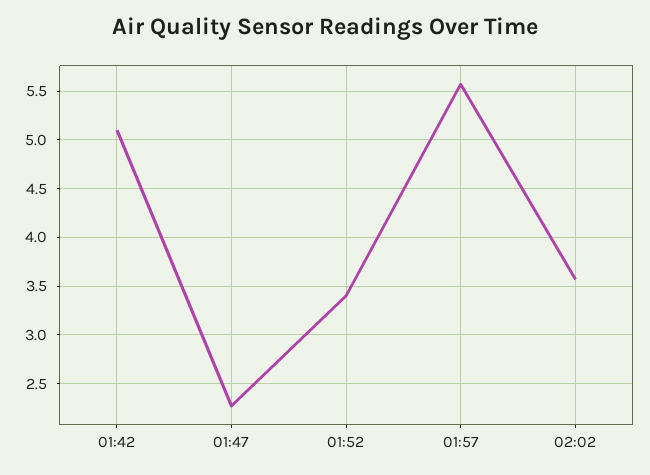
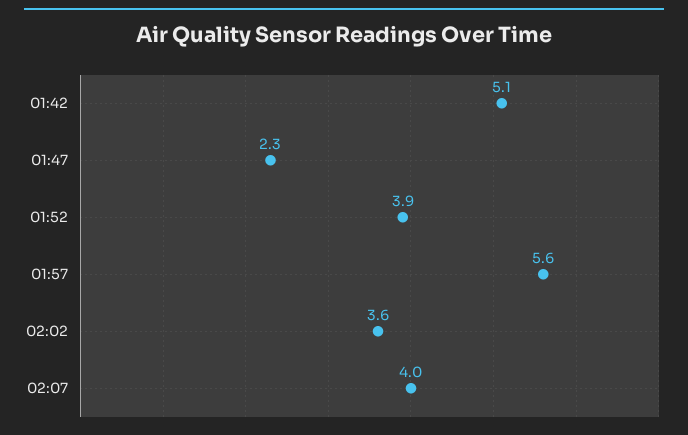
01:52: 3.4 -> 3.9
02:07: none -> 4

